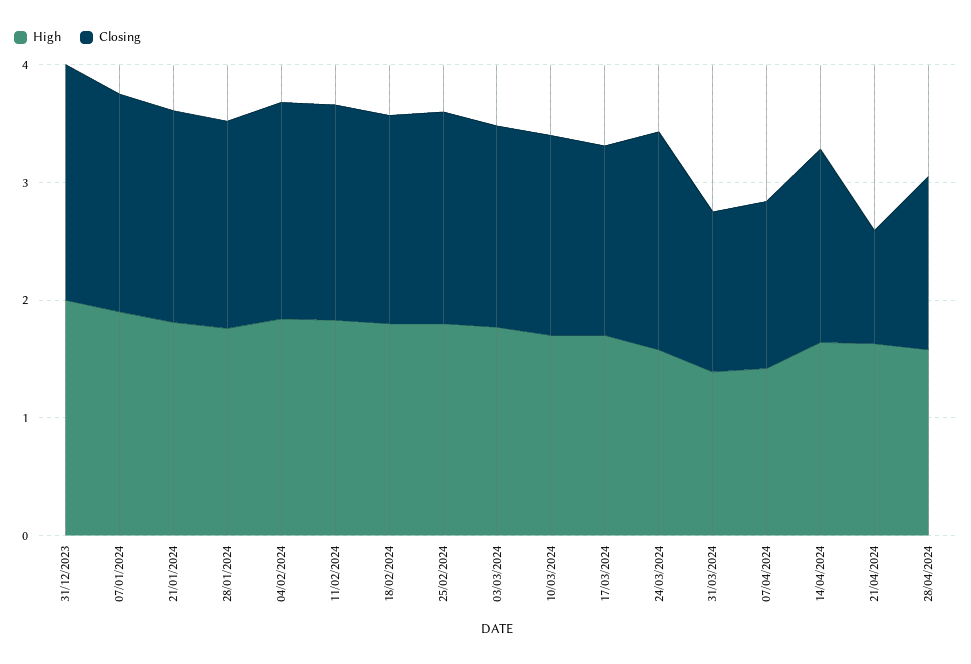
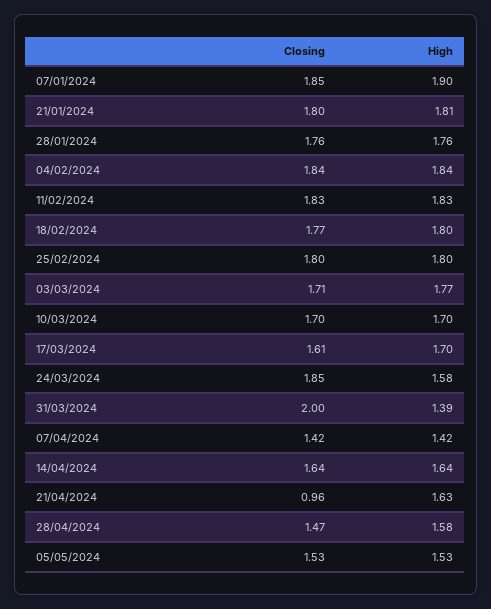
High, 31/12/2023: 2 -> none
Closing, 31/12/2023: 2 -> none
Closing, 31/03/2024: 1.4 -> 2
Closing, 05/05/2024: none -> 1.53
High, 05/05/2024: none -> 1.53

